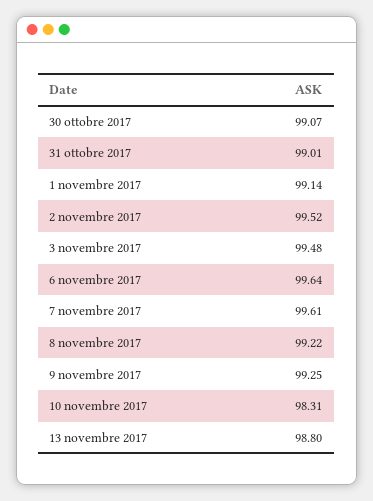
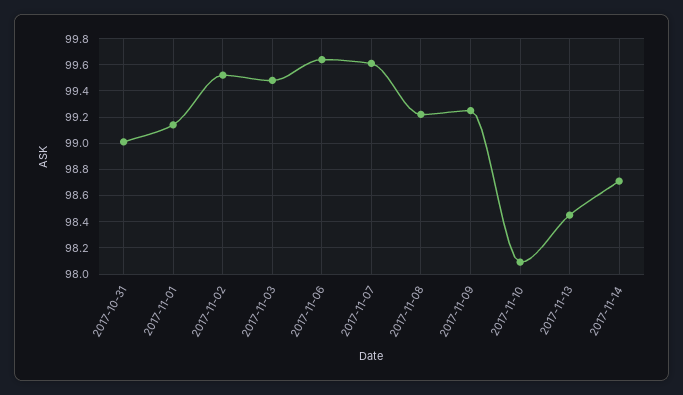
30 ottobre 2017: 99.07 -> none
10 novembre 2017: 98.31 -> 98.1
13 novembre 2017: 98.8 -> 98.45
2017-11-14: none -> 98.7

